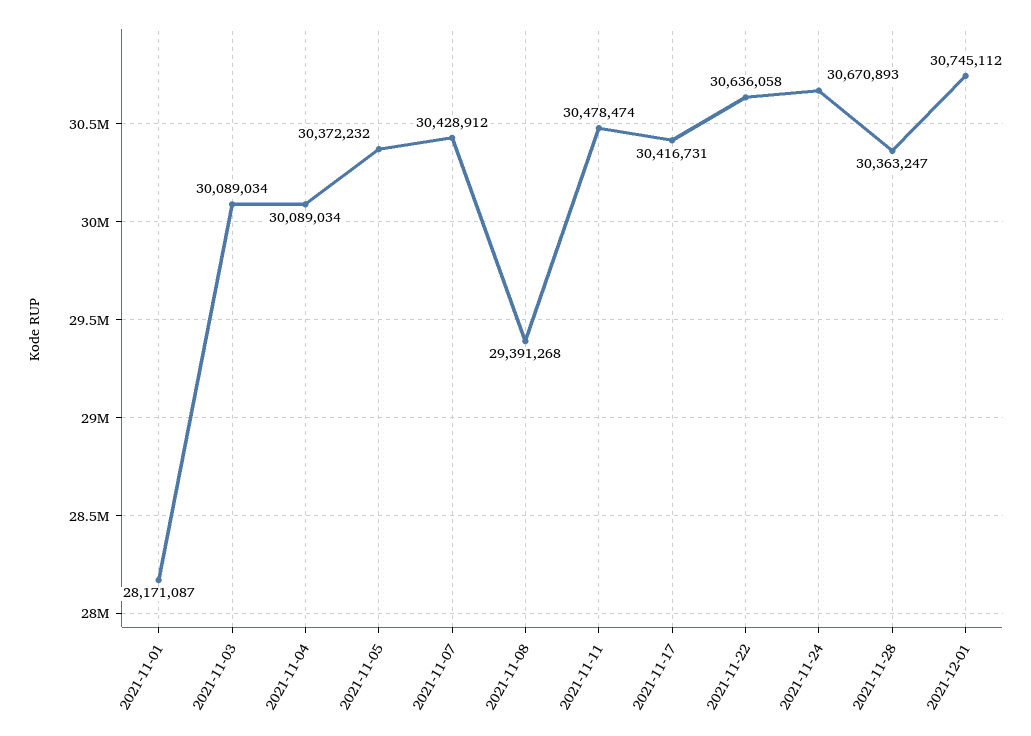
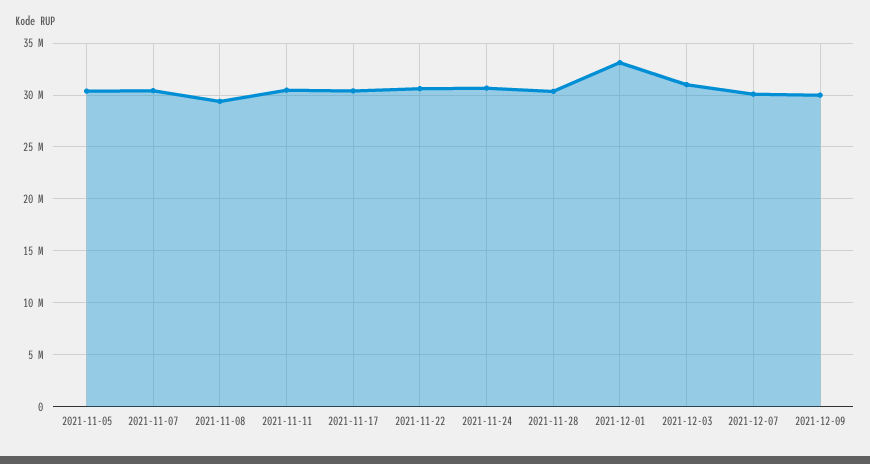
2021-11-01: 28171087 -> none
2021-11-03: 30089034 -> none
2021-11-04: 30089034 -> none
2021-12-01: 30745112 -> 33000000
2021-12-03: none -> 31000000
2021-12-07: none -> 30000000
2021-12-09: none -> 30000000

